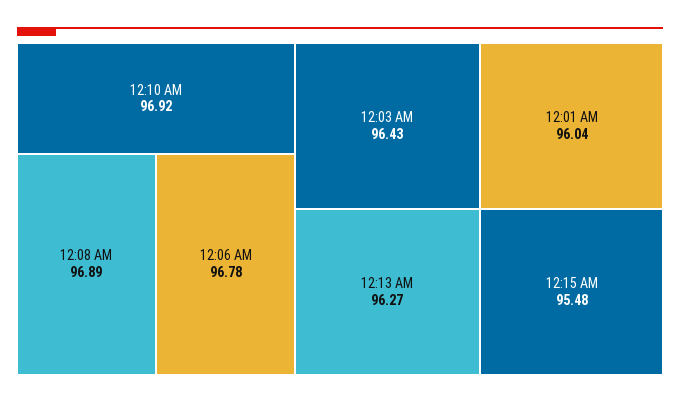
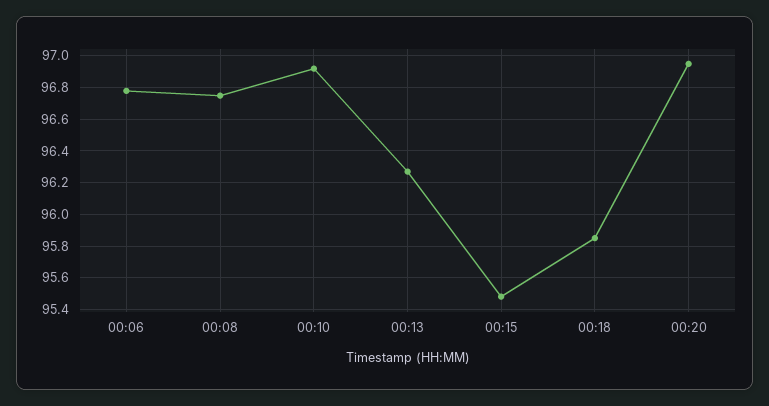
12:08 AM: 96.89 -> 96.75
12:03 AM: 96.43 -> none
12:01 AM: 96.04 -> none
00:18: none -> 95.85
00:20: none -> 96.95

